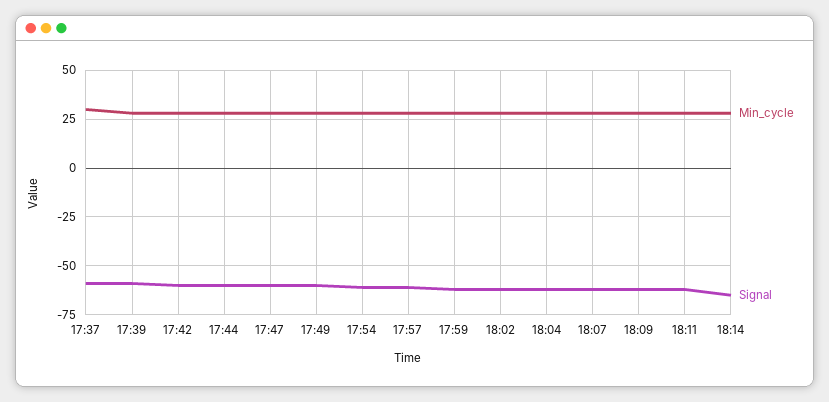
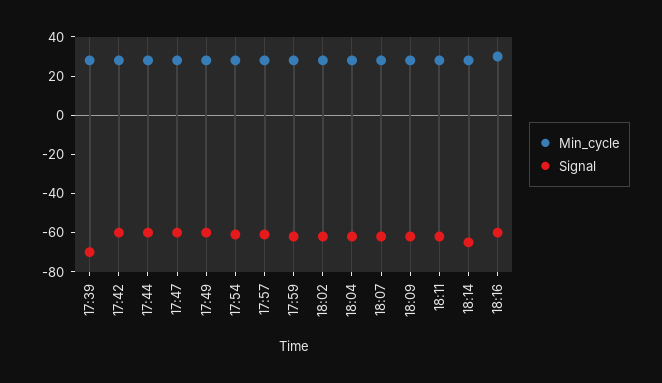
Min_cycle, 17:37: 30 -> none
Signal, 17:37: -60 -> none
Signal, 17:39: -60 -> -70
Min_cycle, 18:16: none -> 30
Signal, 18:16: none -> -60

